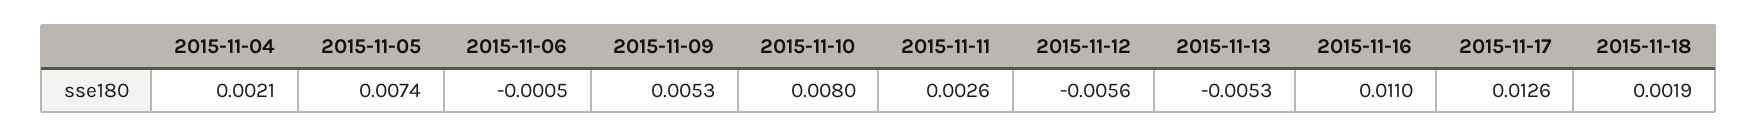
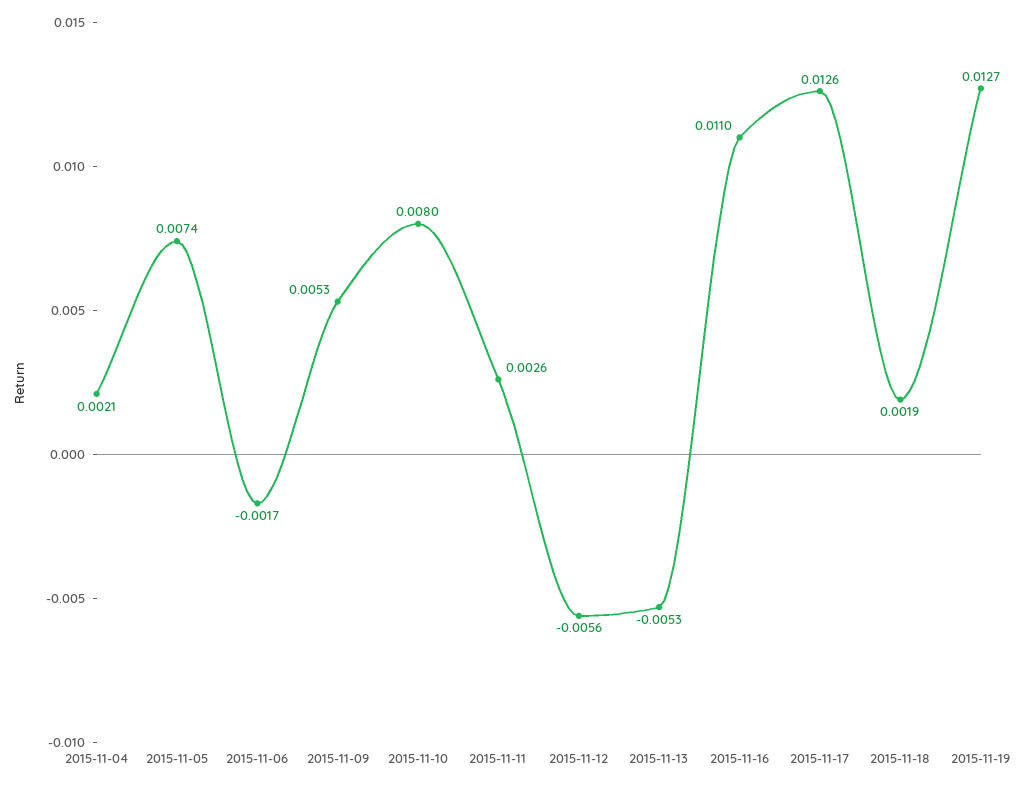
2015-11-06: -0.0005 -> -0.0017
2015-11-19: none -> 0.0127

